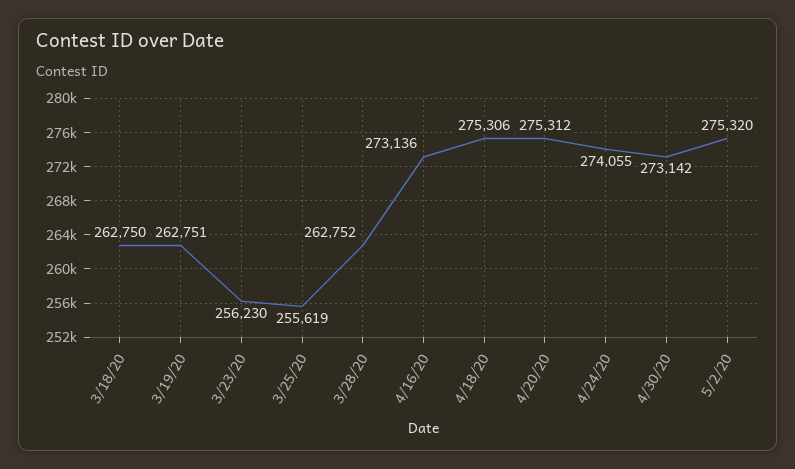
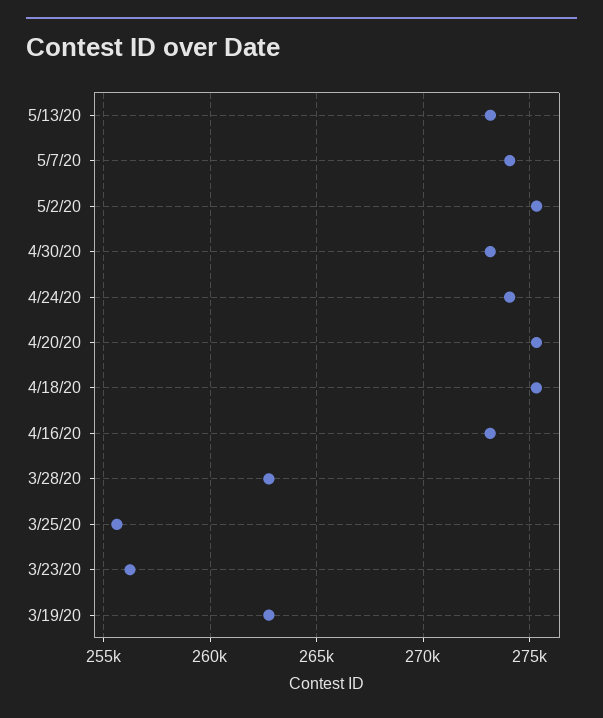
3/18/20: 262750 -> none
5/13/20: none -> 273000
5/7/20: none -> 274000

